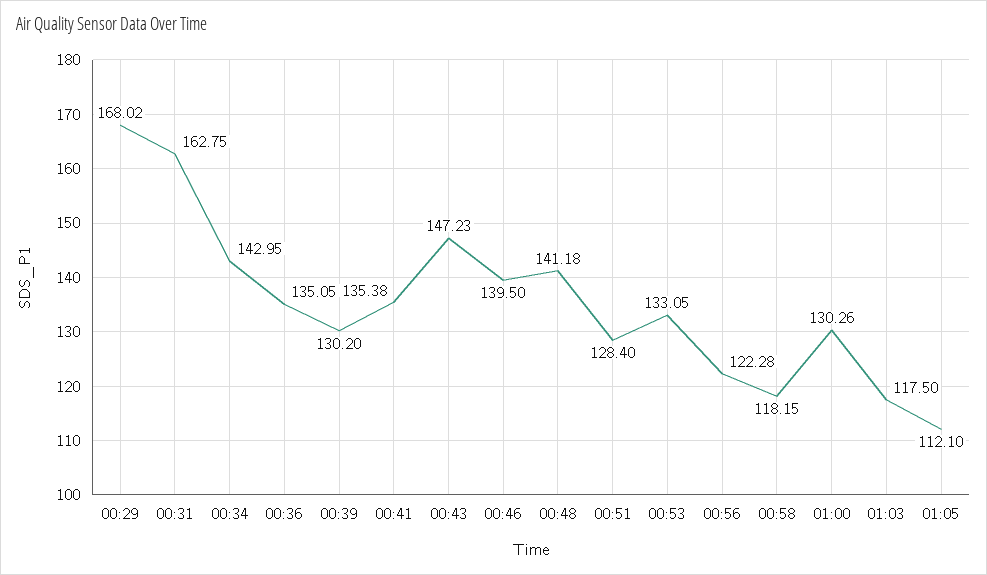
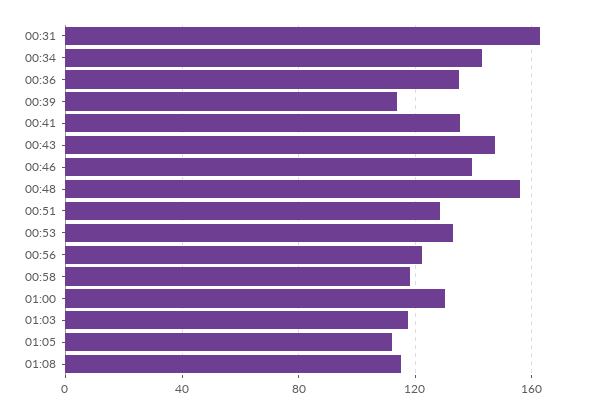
00:29: 168.02 -> none
00:39: 130.2 -> 115
00:48: 141.18 -> 155
01:08: none -> 115

